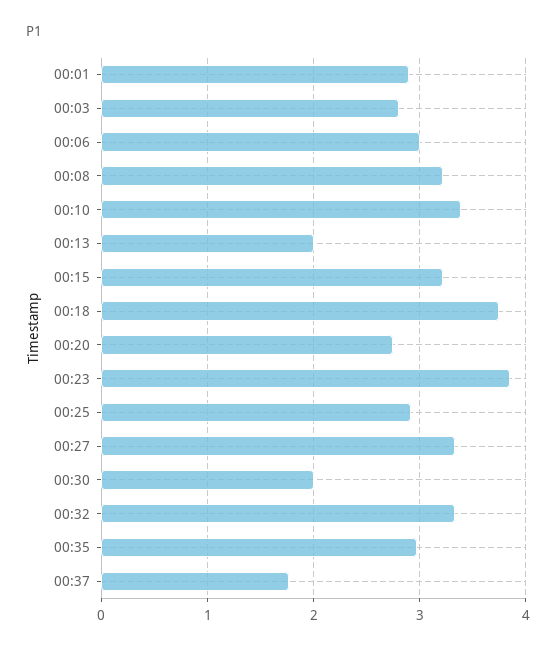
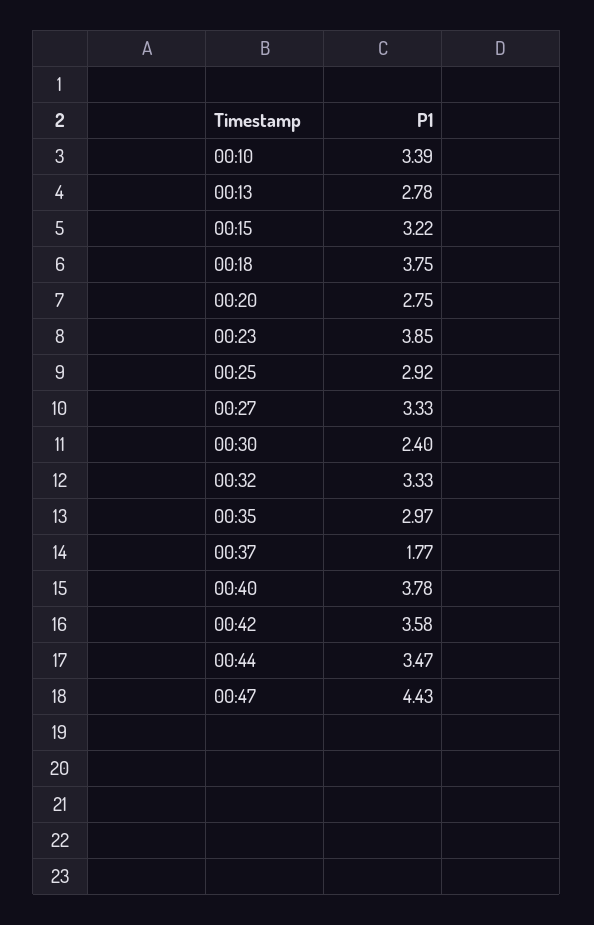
00:01: 2.9 -> none
00:03: 2.8 -> none
00:06: 3 -> none
00:08: 3.2 -> none
00:13: 2 -> 2.78
00:30: 2 -> 2.4
00:40: none -> 3.78
00:42: none -> 3.58
00:44: none -> 3.47
00:47: none -> 4.43

